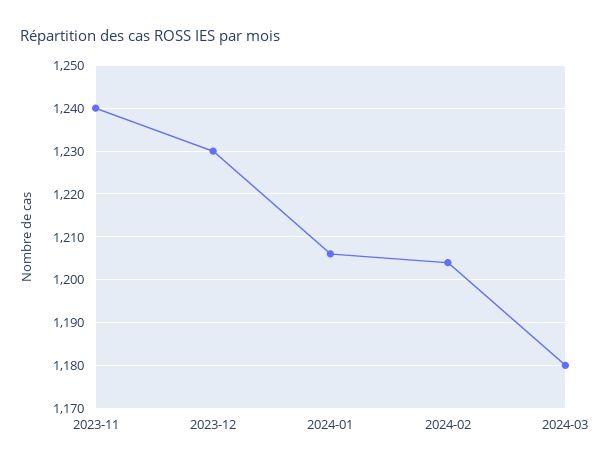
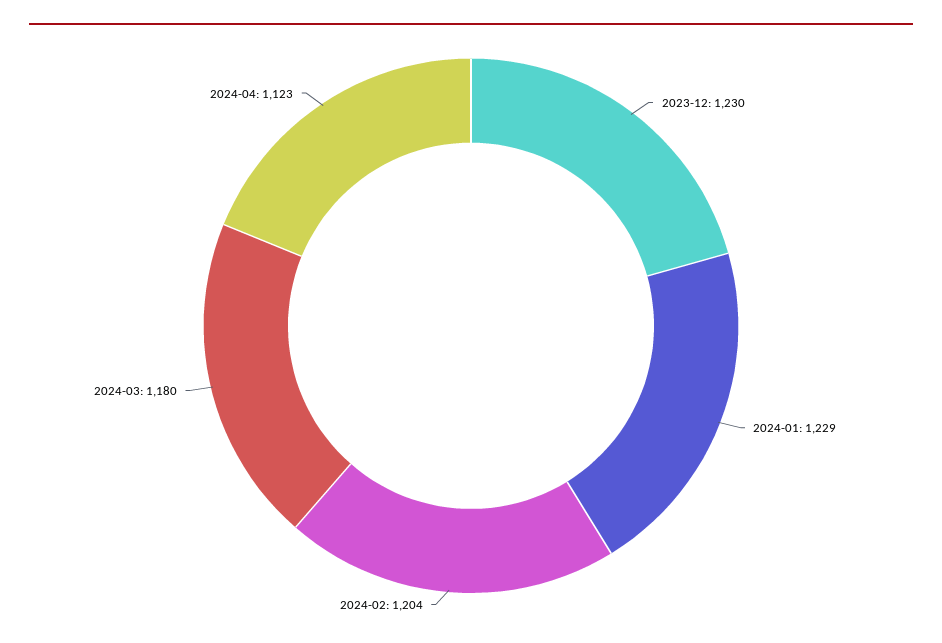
2023-11: 1240 -> none
2024-01: 1205 -> 1229
2024-04: none -> 1123

